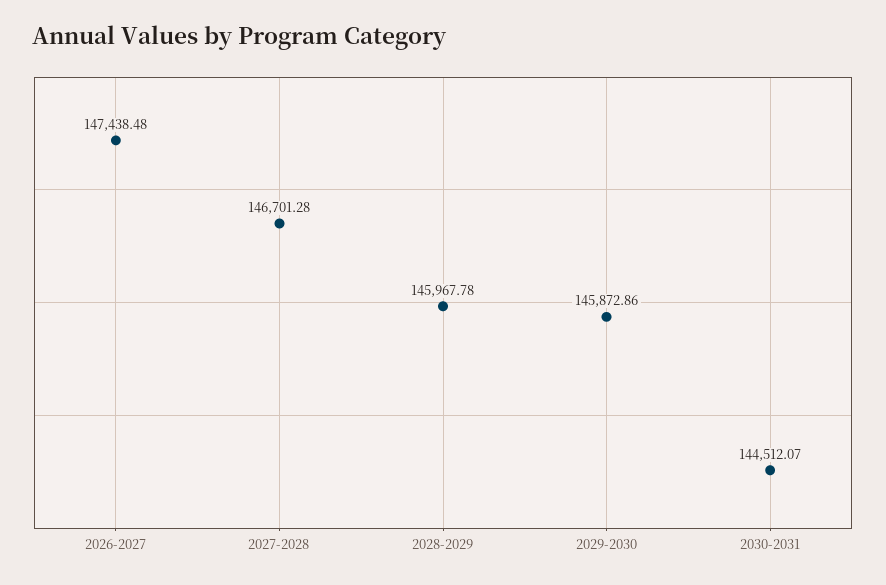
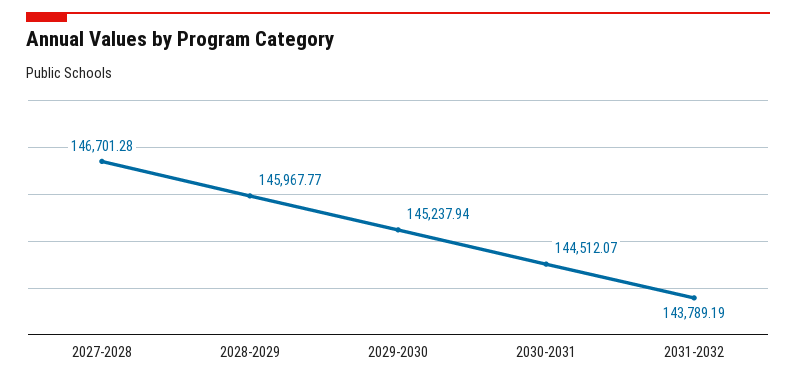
2026-2027: 147438.48 -> none
2028-2029: 145967.78 -> 145967.77
2029-2030: 145872.86 -> 145237.94
2031-2032: none -> 143789.19

